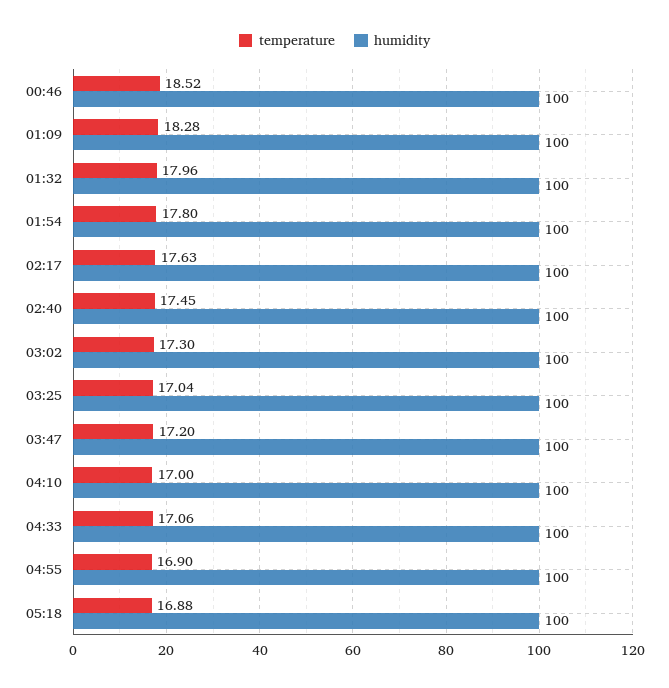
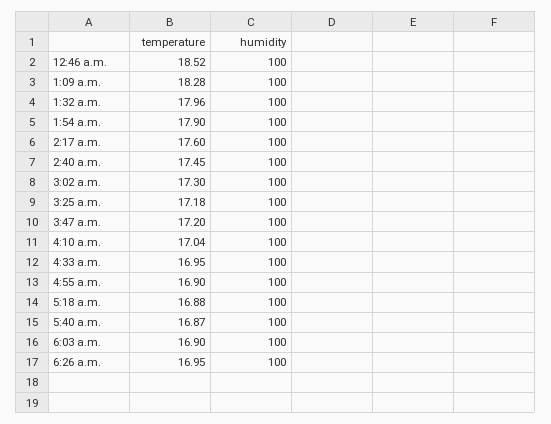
temperature, 01:54: 17.8 -> 17.9
temperature, 02:17: 17.63 -> 17.6
temperature, 03:25: 17.04 -> 17.18
temperature, 04:10: 17 -> 17.04
temperature, 04:33: 17.06 -> 16.95
temperature, 5:40 a.m.: none -> 16.87
humidity, 5:40 a.m.: none -> 100
temperature, 6:03 a.m.: none -> 16.9
humidity, 6:03 a.m.: none -> 100
temperature, 6:26 a.m.: none -> 16.95
humidity, 6:26 a.m.: none -> 100

